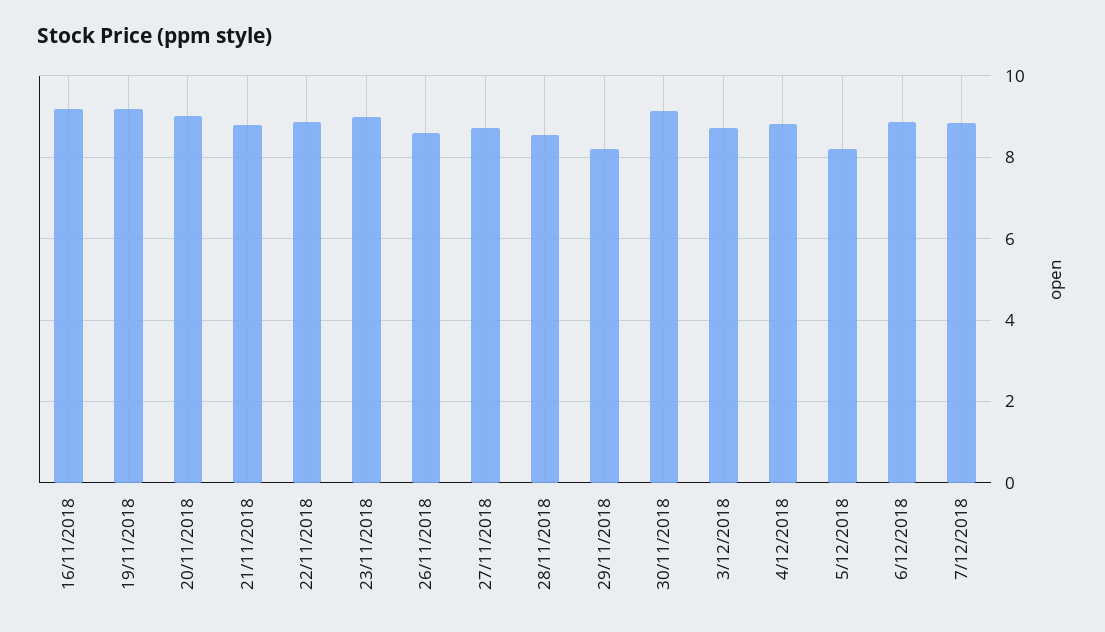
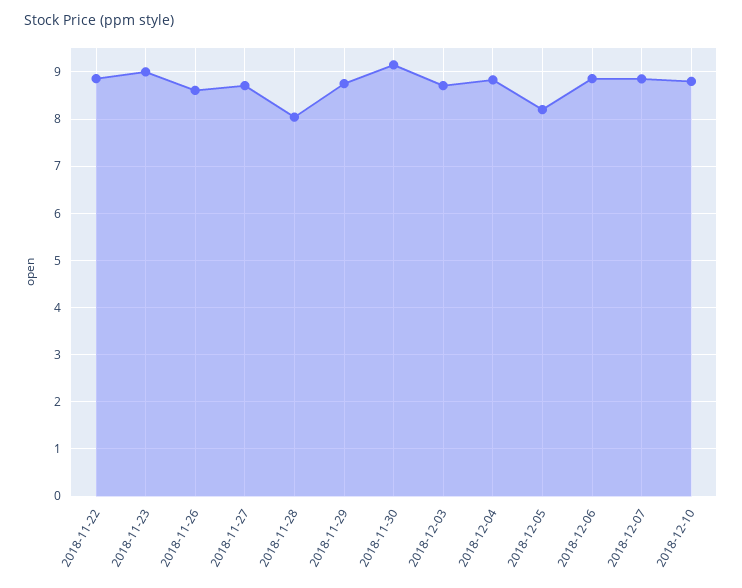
16/11/2018: 9.2 -> none
19/11/2018: 9.2 -> none
20/11/2018: 9 -> none
21/11/2018: 8.8 -> none
28/11/2018: 8.6 -> 8
29/11/2018: 8.2 -> 8.8
2018-12-10: none -> 8.8

